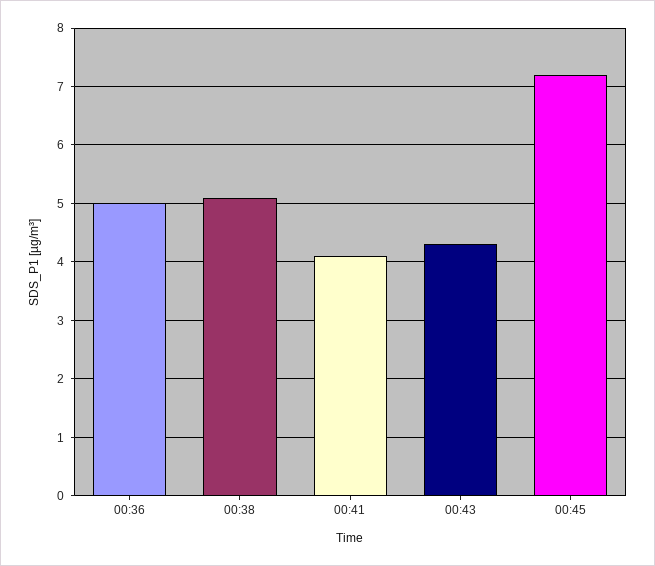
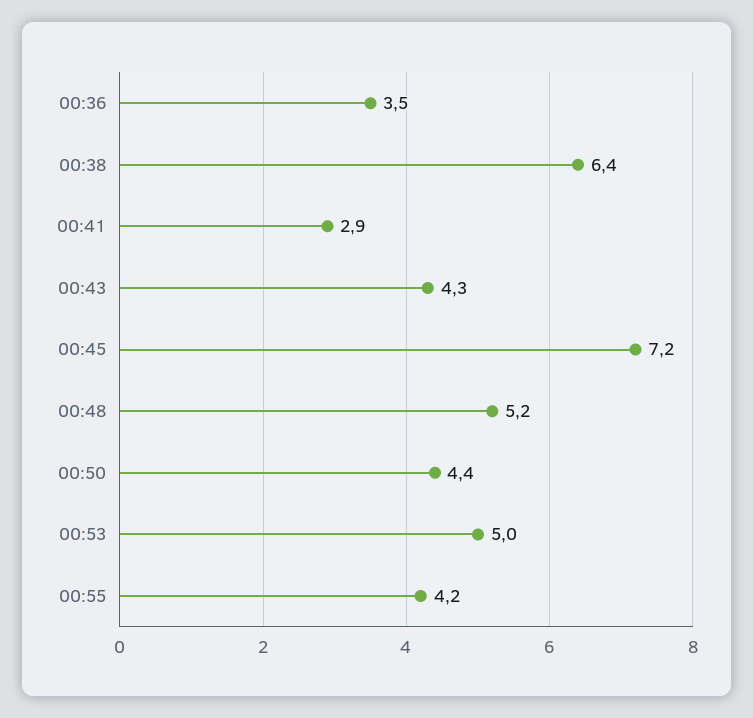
00:36: 5 -> 3.5
00:38: 5 -> 6.4
00:41: 4 -> 2.9
00:48: none -> 5.2
00:50: none -> 4.4
00:53: none -> 5
00:55: none -> 4.2

